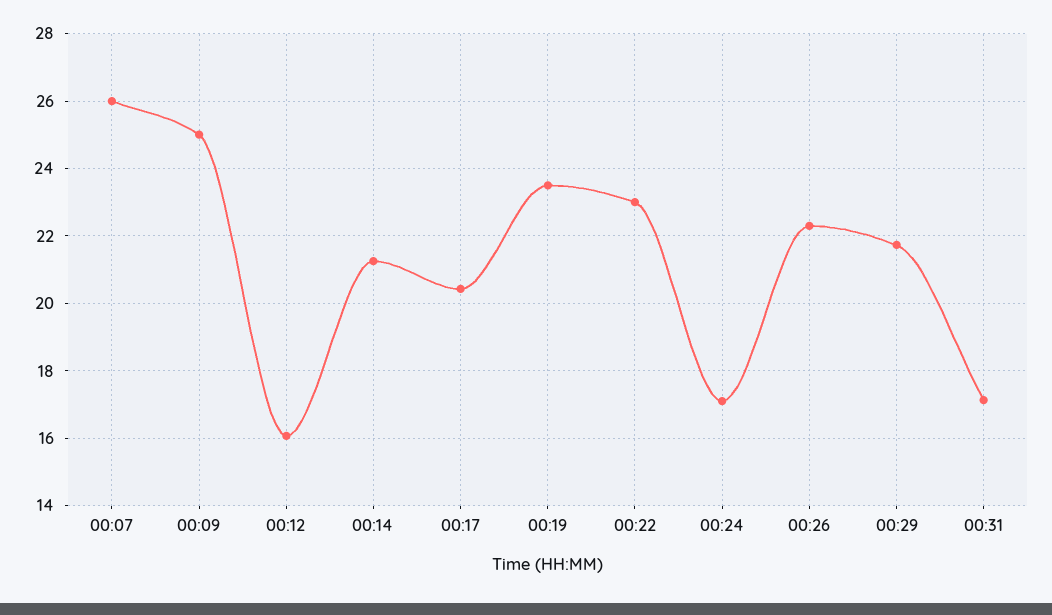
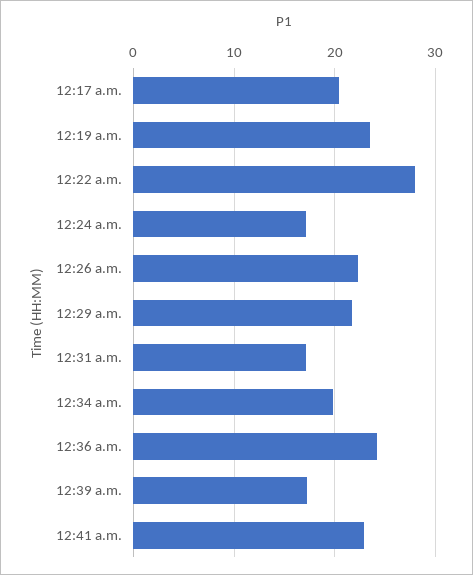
00:07: 26 -> none
00:09: 25 -> none
00:12: 16 -> none
00:14: 21.2 -> none
00:22: 23 -> 28
12:34 a.m.: none -> 20
12:36 a.m.: none -> 24
12:39 a.m.: none -> 17
12:41 a.m.: none -> 23

